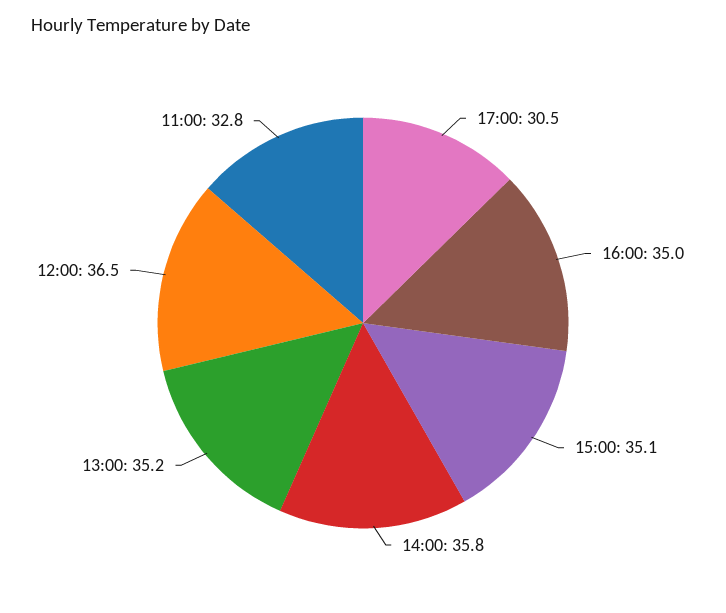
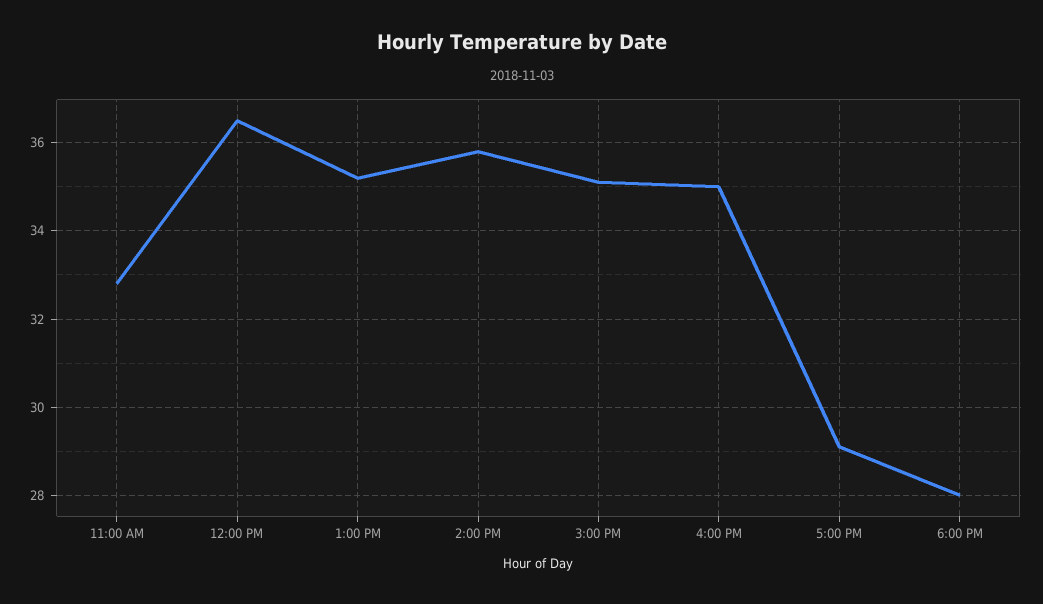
17:00: 30.5 -> 29
6:00 PM: none -> 28

